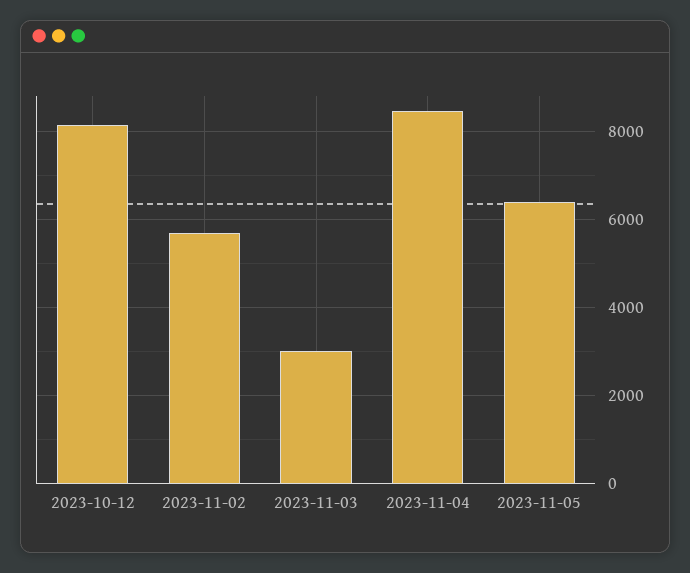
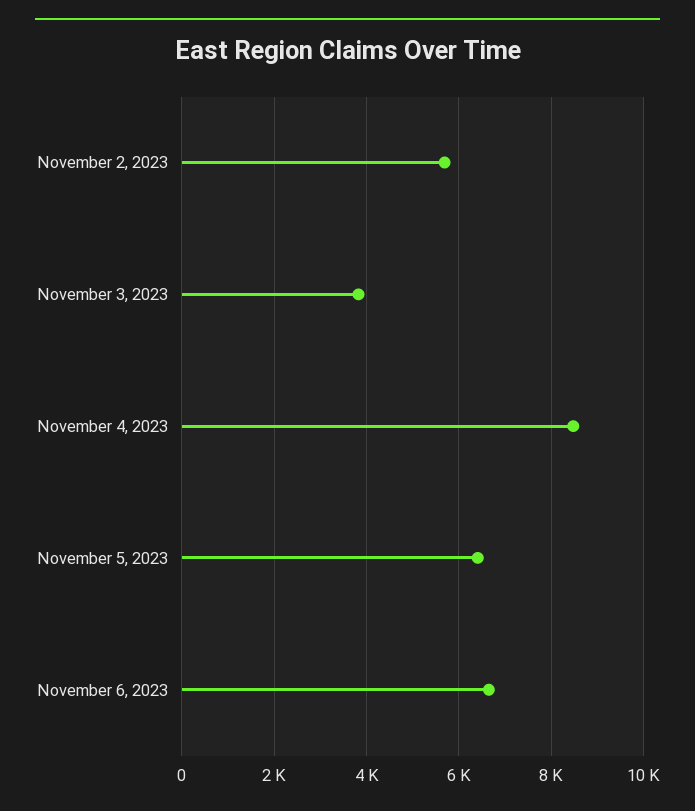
2023-10-12: 8200 -> none
2023-11-03: 3000 -> 3800
November 6, 2023: none -> 6600

